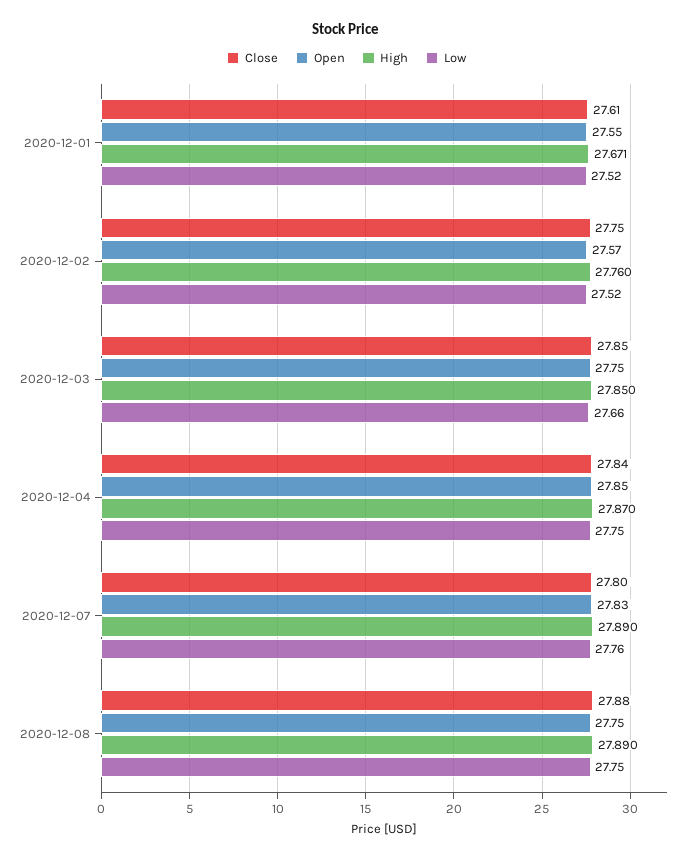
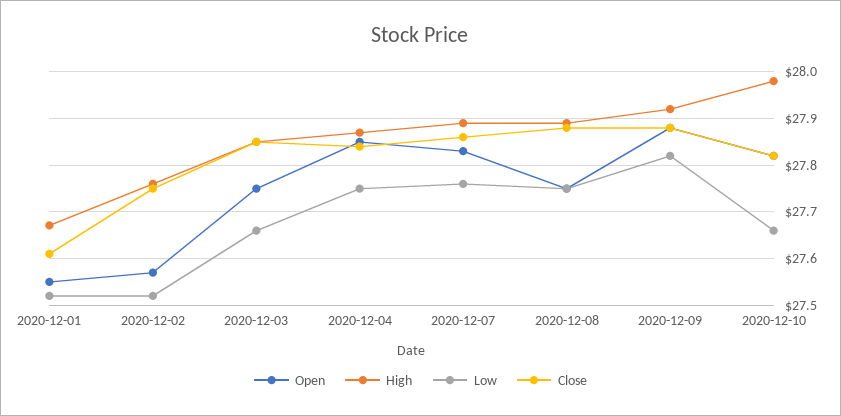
Close, 2020-12-07: 27.8 -> 27.86
Open, 2020-12-09: none -> 27.88
High, 2020-12-09: none -> 27.92
Low, 2020-12-09: none -> 27.82
Close, 2020-12-09: none -> 27.88
Open, 2020-12-10: none -> 27.82
High, 2020-12-10: none -> 27.98
Low, 2020-12-10: none -> 27.66
Close, 2020-12-10: none -> 27.82

